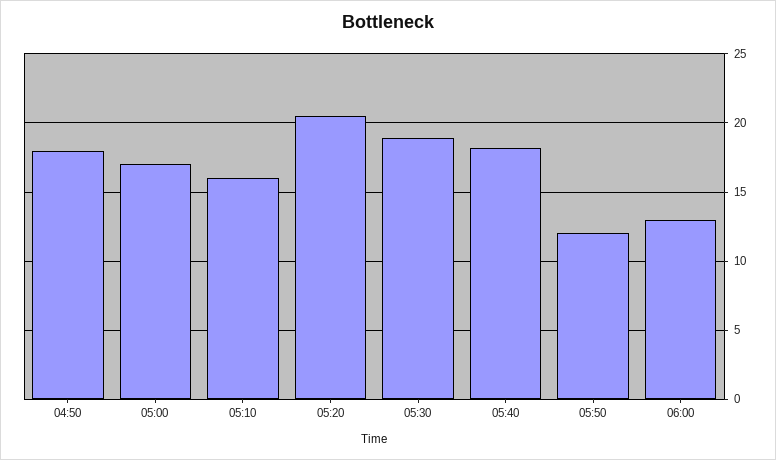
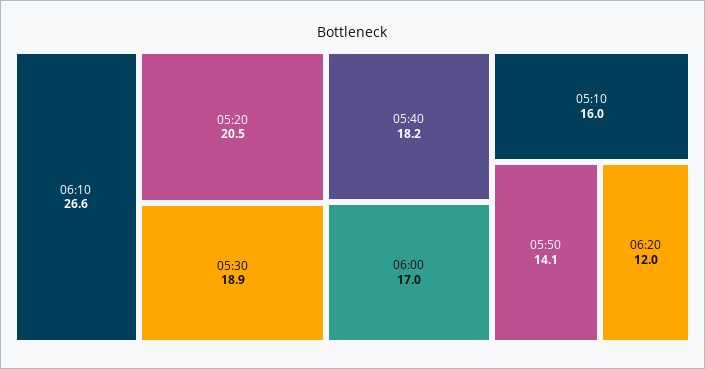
04:50: 18 -> none
05:00: 17 -> none
05:50: 12 -> 14.1
06:00: 13 -> 17
06:10: none -> 26.6
06:20: none -> 12

